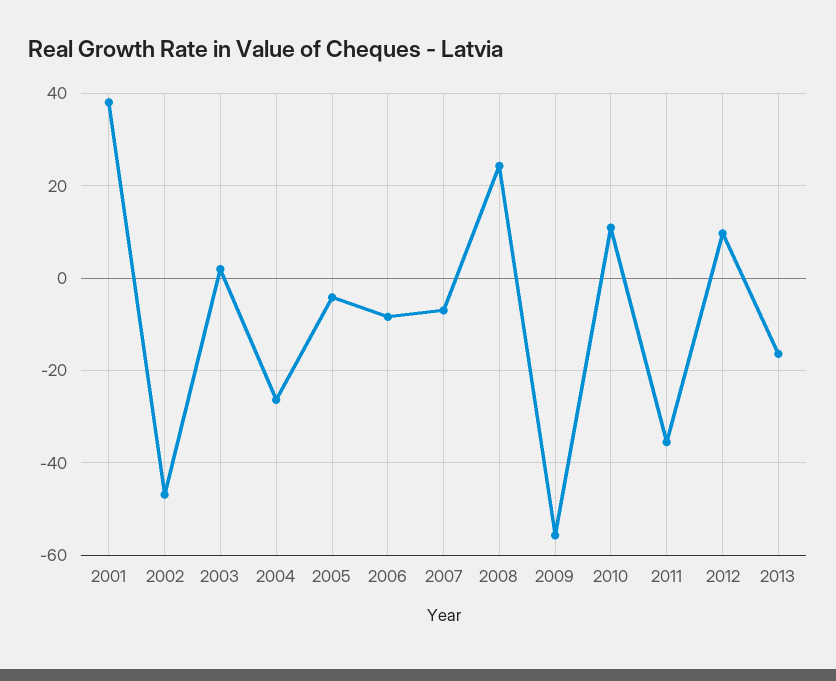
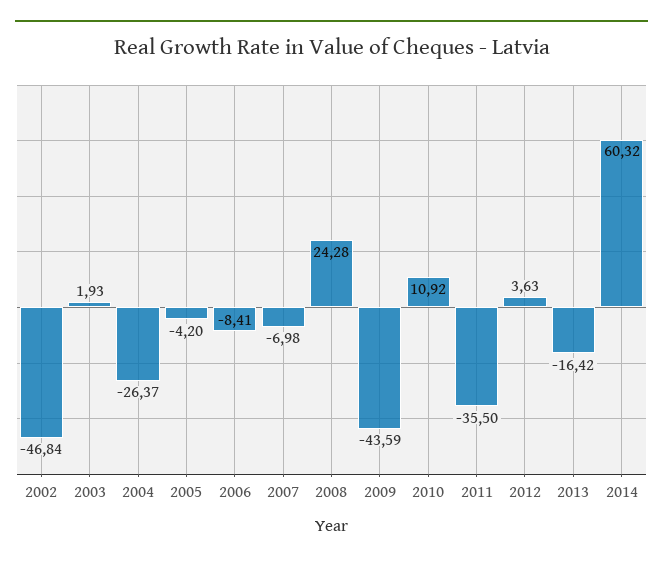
2001: 38 -> none
2009: -56 -> -43.59
2012: 10 -> 3.63
2014: none -> 60.32

